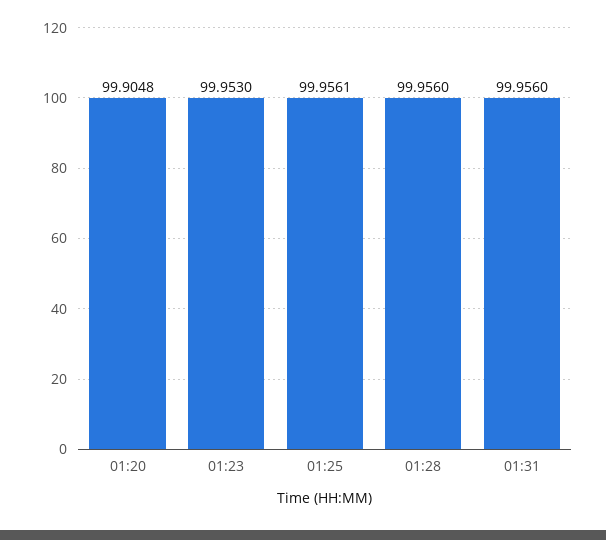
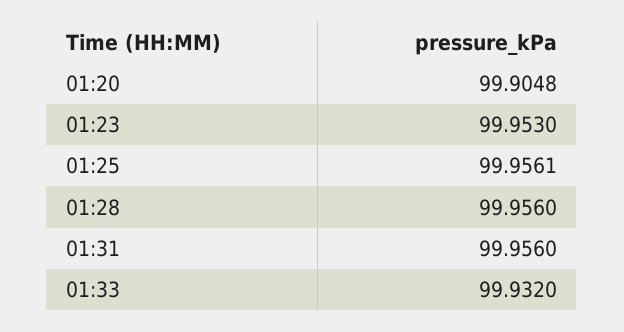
01:33: none -> 99.932

